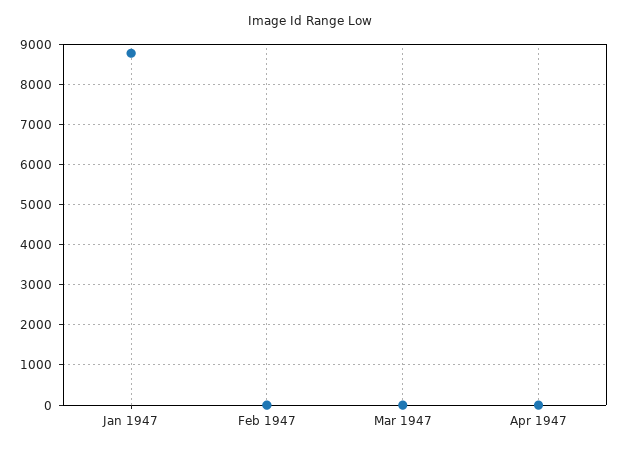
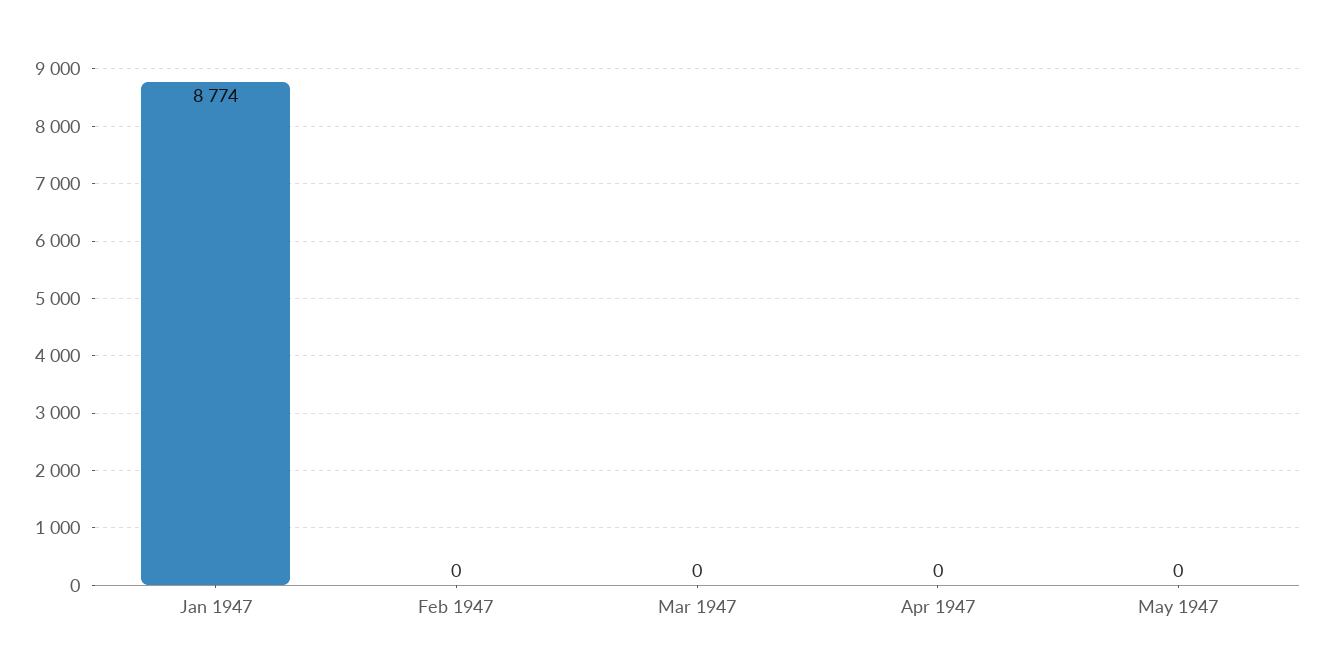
May 1947: none -> 0

